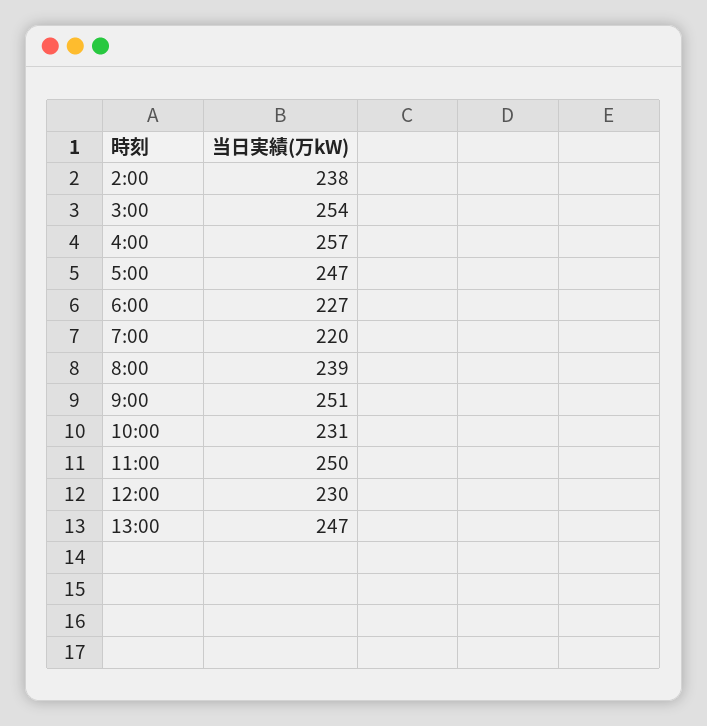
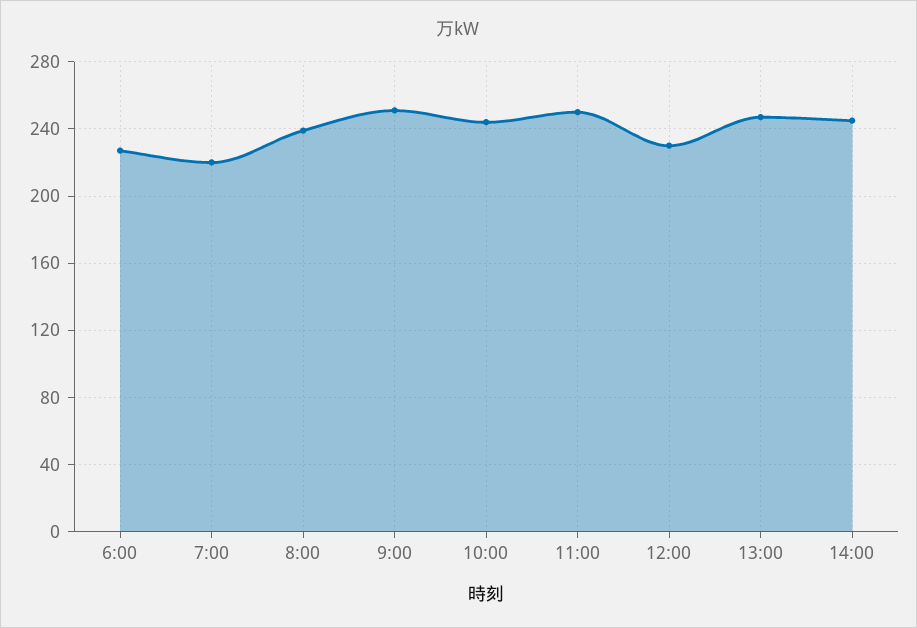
2:00: 238 -> none
3:00: 254 -> none
4:00: 257 -> none
5:00: 247 -> none
10:00: 231 -> 245
14:00: none -> 245

